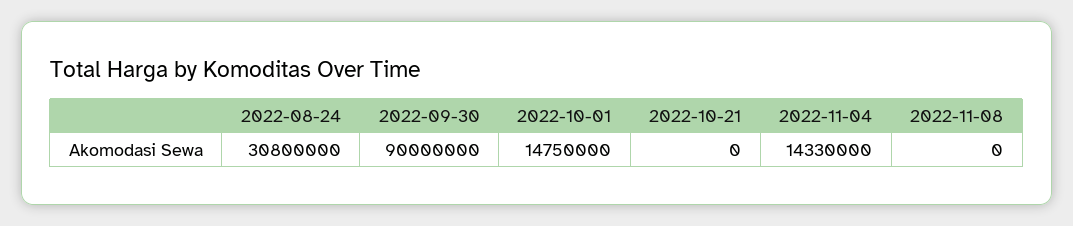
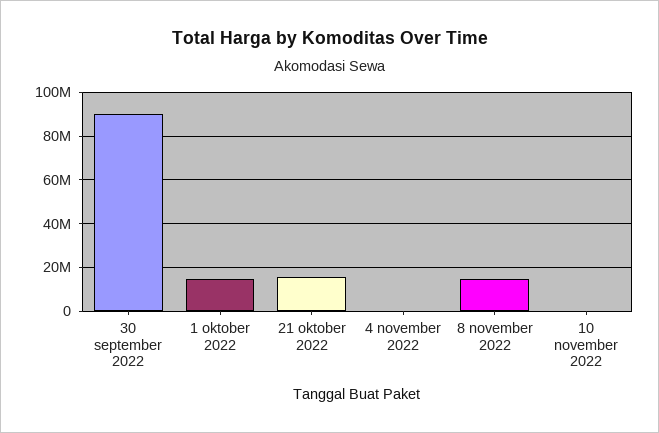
2022-08-24: 30800000 -> none
2022-10-21: 0 -> 15000000
2022-11-04: 14330000 -> 0
2022-11-08: 0 -> 15000000
10 november 2022: none -> 0

